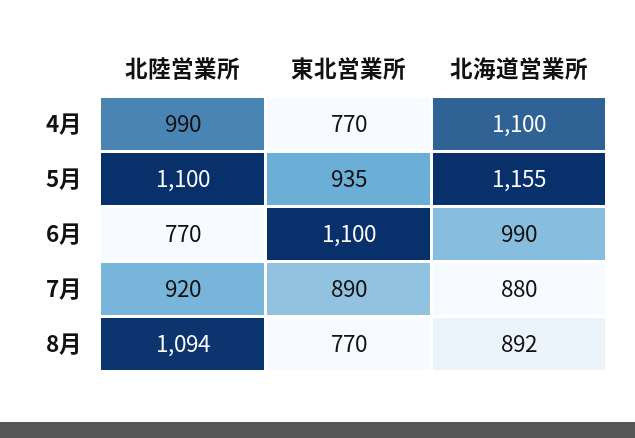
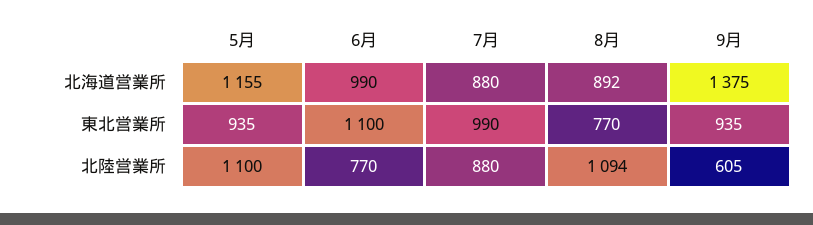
北陸営業所, 4月: 990 -> none
東北営業所, 4月: 770 -> none
北海道営業所, 4月: 1100 -> none
北陸営業所, 7月: 920 -> 880
東北営業所, 7月: 890 -> 990
北海道営業所, 9月: none -> 1375
東北営業所, 9月: none -> 935
北陸営業所, 9月: none -> 605

